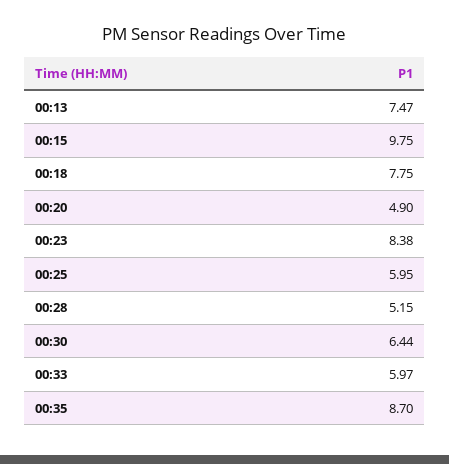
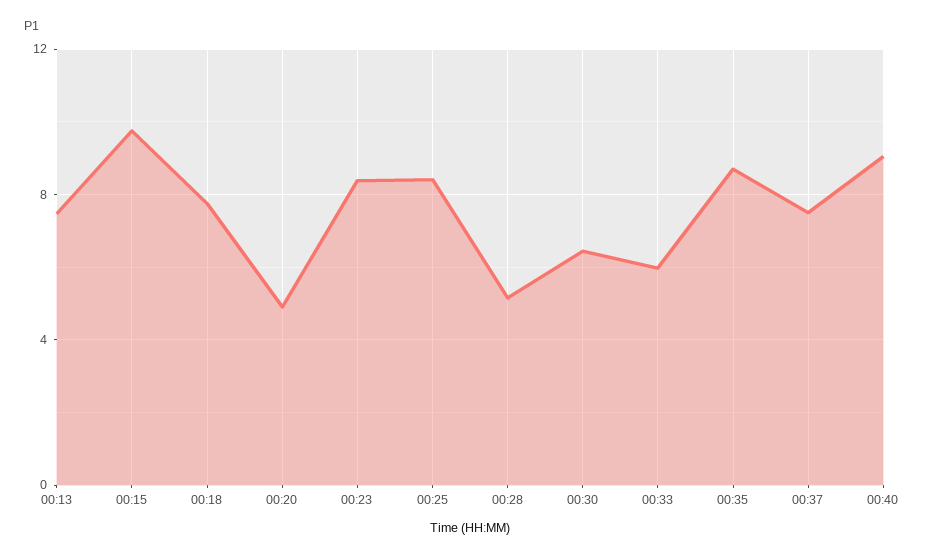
00:25: 5.95 -> 8.5
00:37: none -> 7.5
00:40: none -> 9

